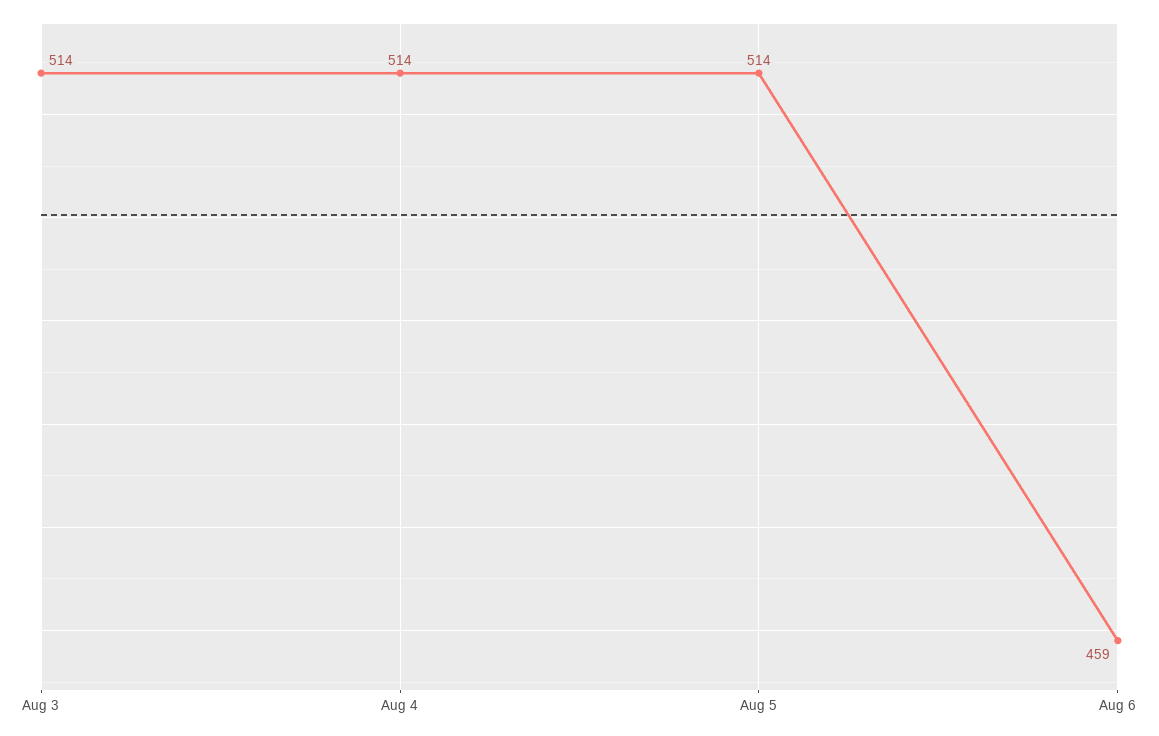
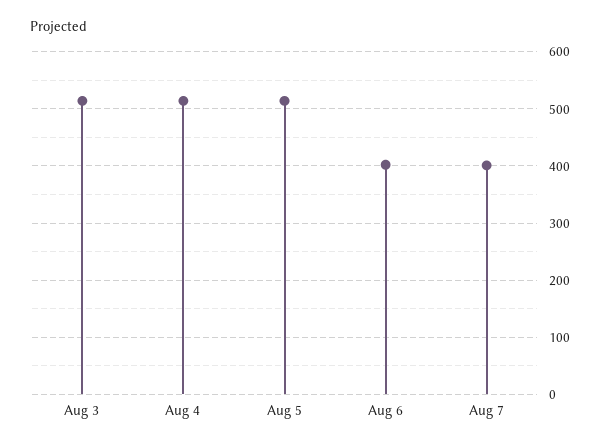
Aug 6: 459 -> 400
Aug 7: none -> 400

